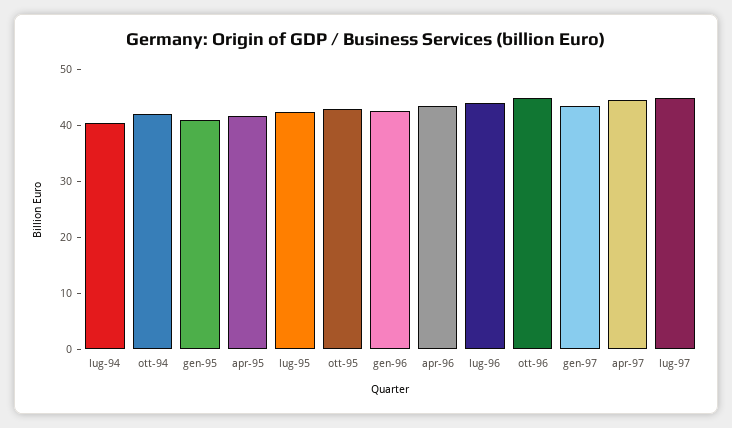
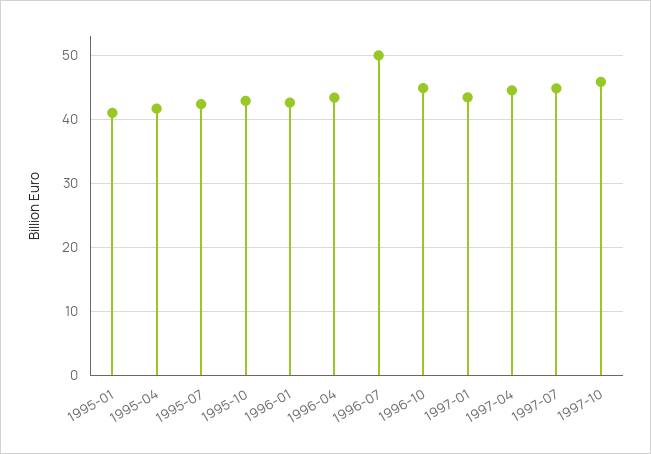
lug-94: 40 -> none
ott-94: 42 -> none
lug-96: 44 -> 50
1997-10: none -> 46

